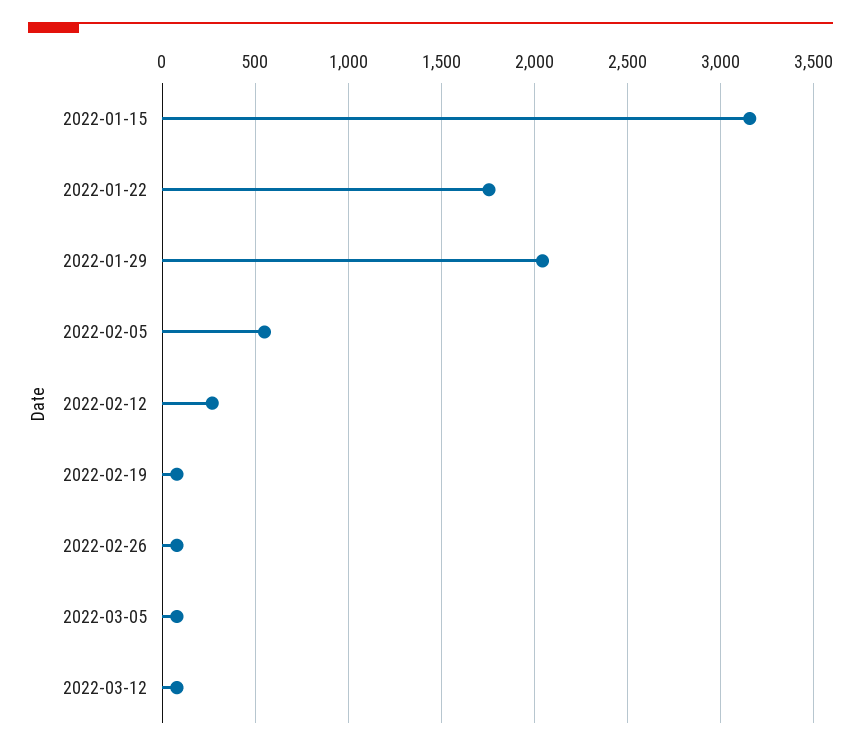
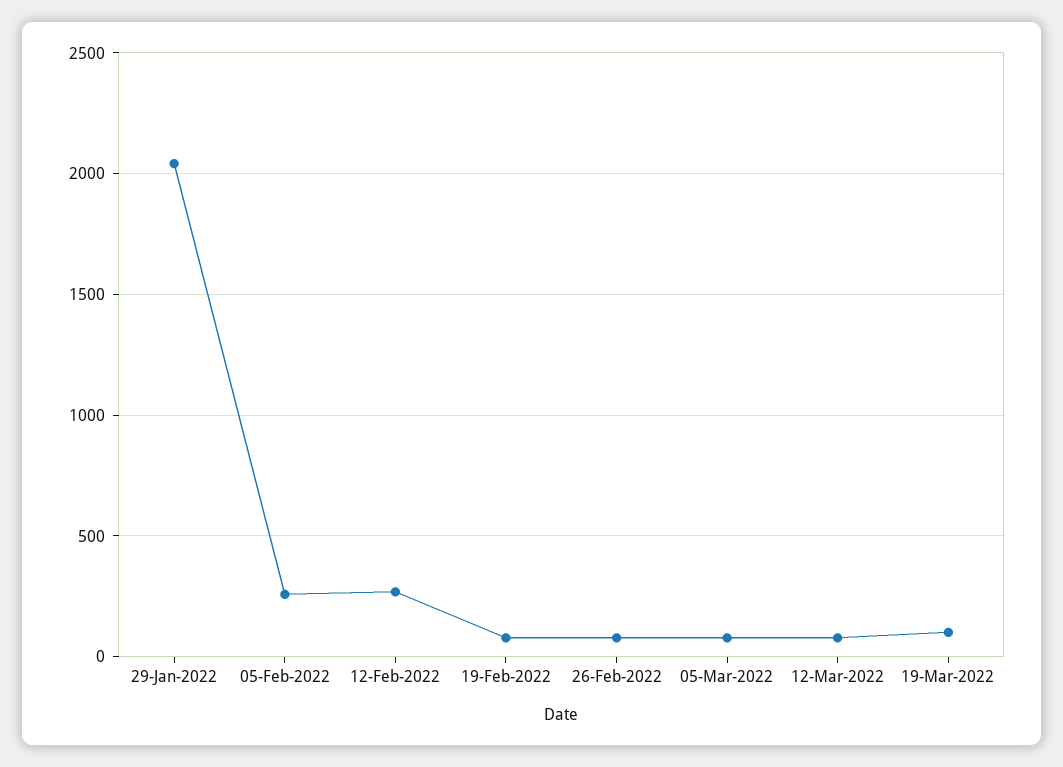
2022-01-15: 3150 -> none
2022-01-22: 1750 -> none
2022-02-05: 550 -> 250
19-Mar-2022: none -> 100

